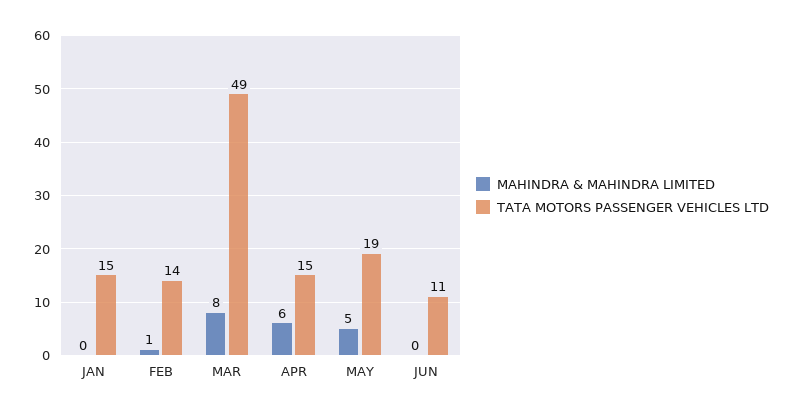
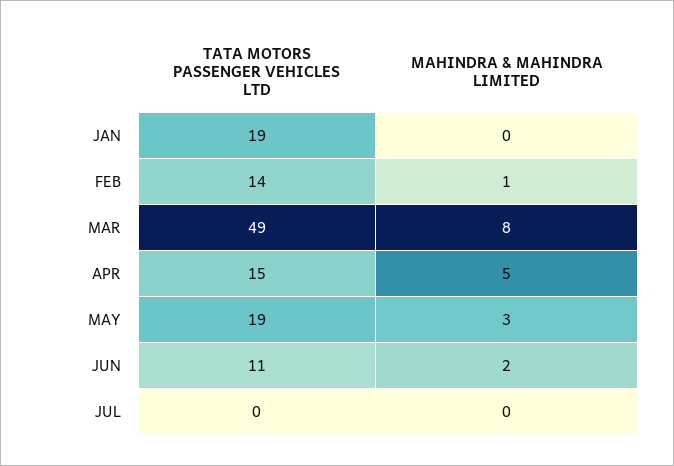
TATA MOTORS PASSENGER VEHICLES LTD, JAN: 15 -> 19
MAHINDRA & MAHINDRA LIMITED, APR: 6 -> 5
MAHINDRA & MAHINDRA LIMITED, MAY: 5 -> 3
MAHINDRA & MAHINDRA LIMITED, JUN: 0 -> 2
TATA MOTORS PASSENGER VEHICLES LTD, JUL: none -> 0
MAHINDRA & MAHINDRA LIMITED, JUL: none -> 0

